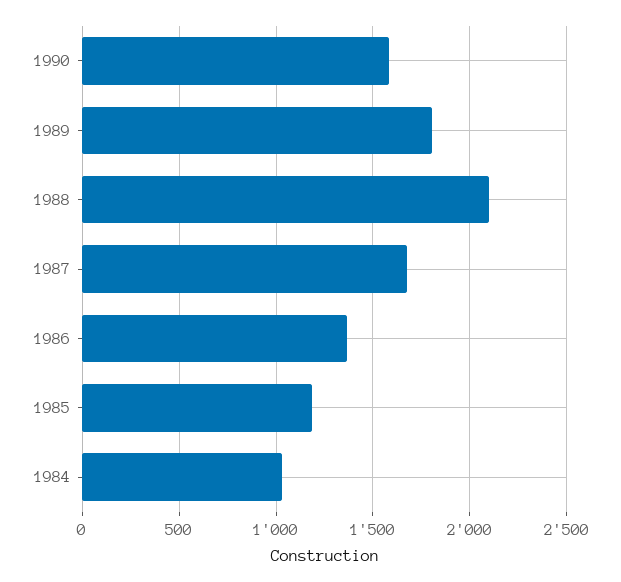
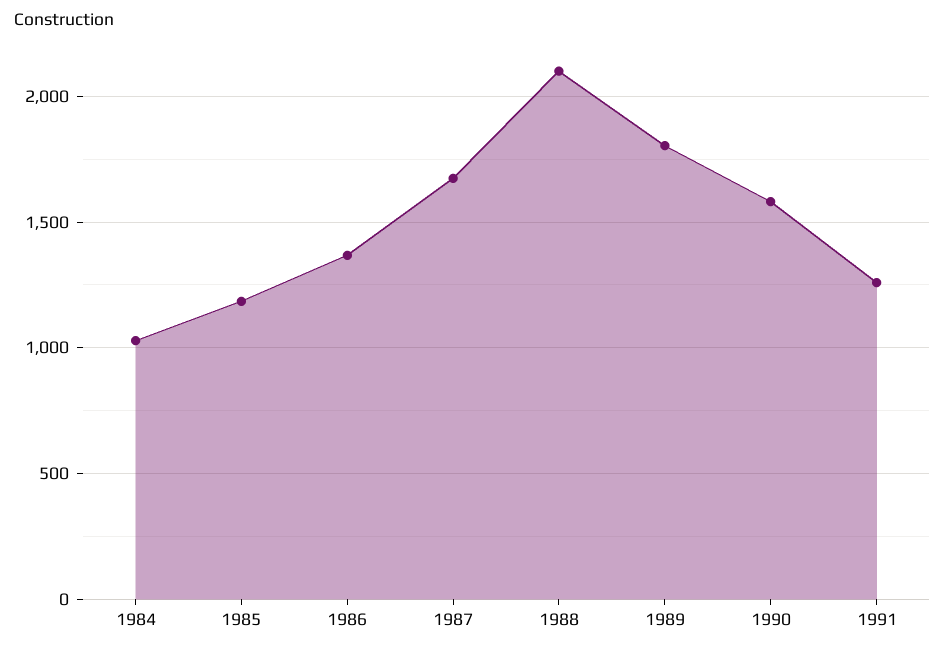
1991: none -> 1250

